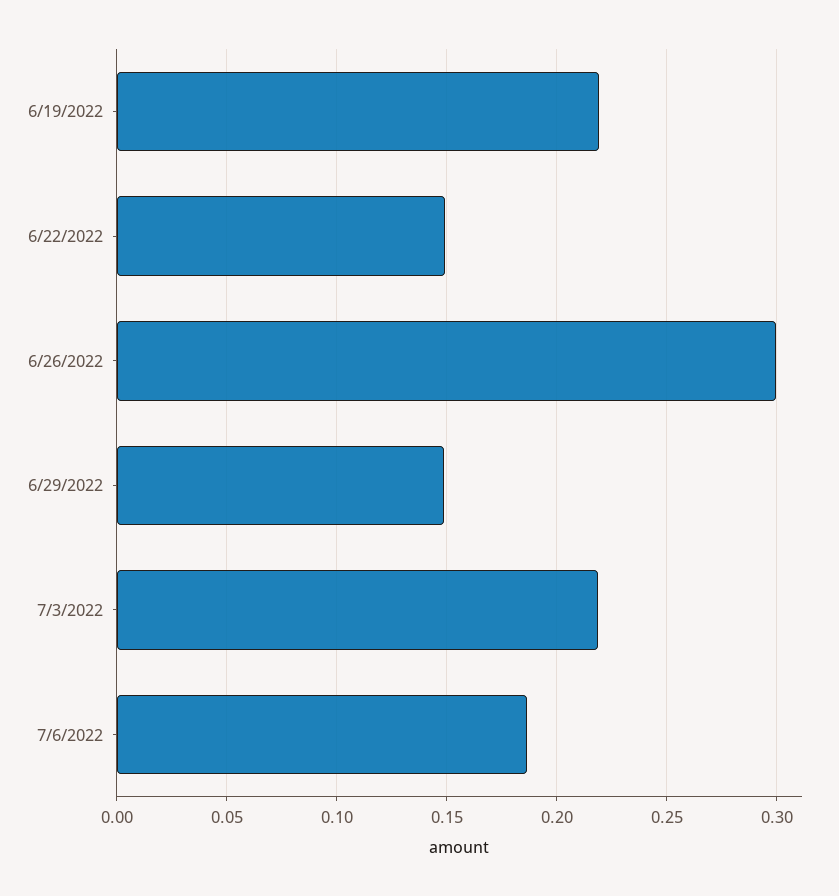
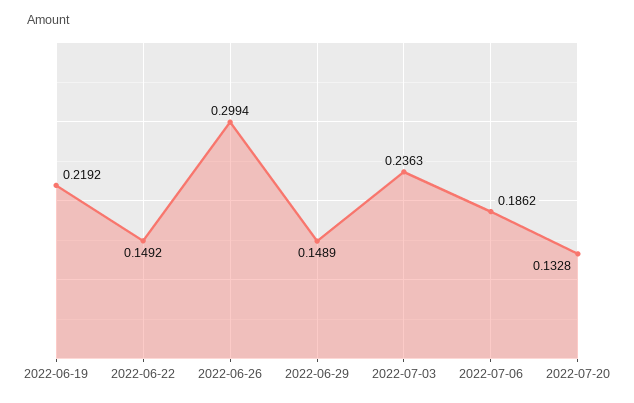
7/3/2022: 0.22 -> 0.2363
2022-07-20: none -> 0.1328

